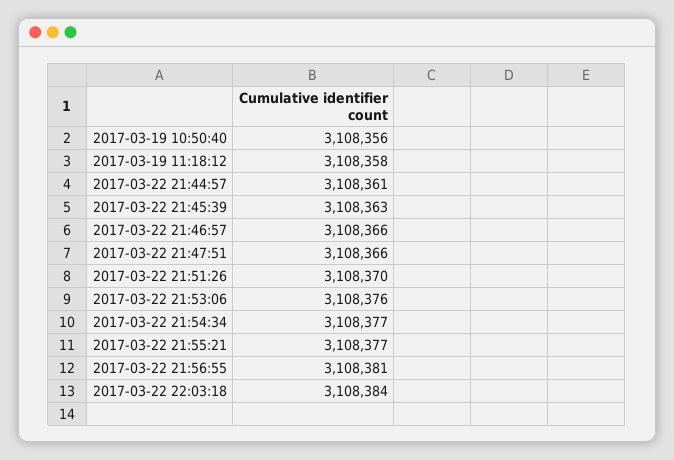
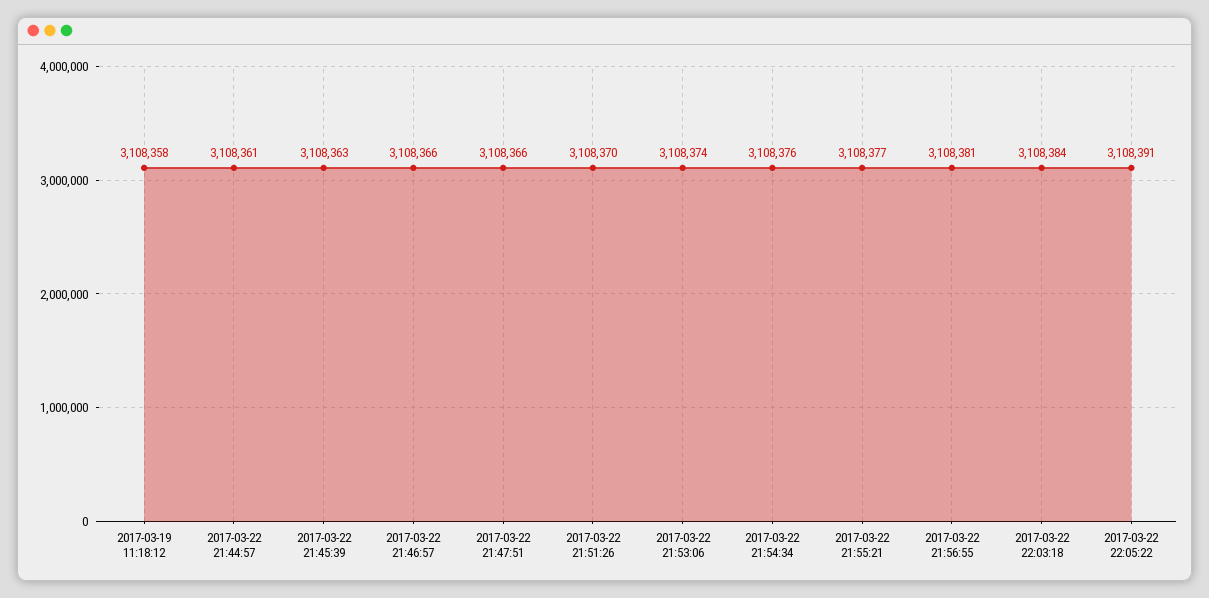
2017-03-19 10:50:40: 3108356 -> none
2017-03-22 21:53:06: 3108376 -> 3108374
2017-03-22 21:54:34: 3108377 -> 3108376
2017-03-22 22:05:22: none -> 3108391

